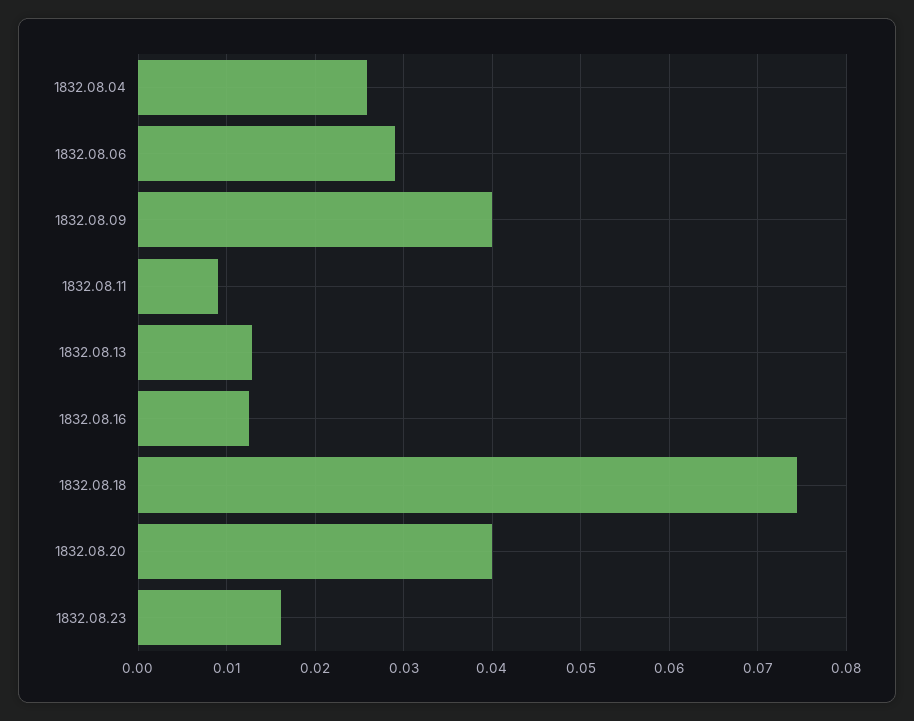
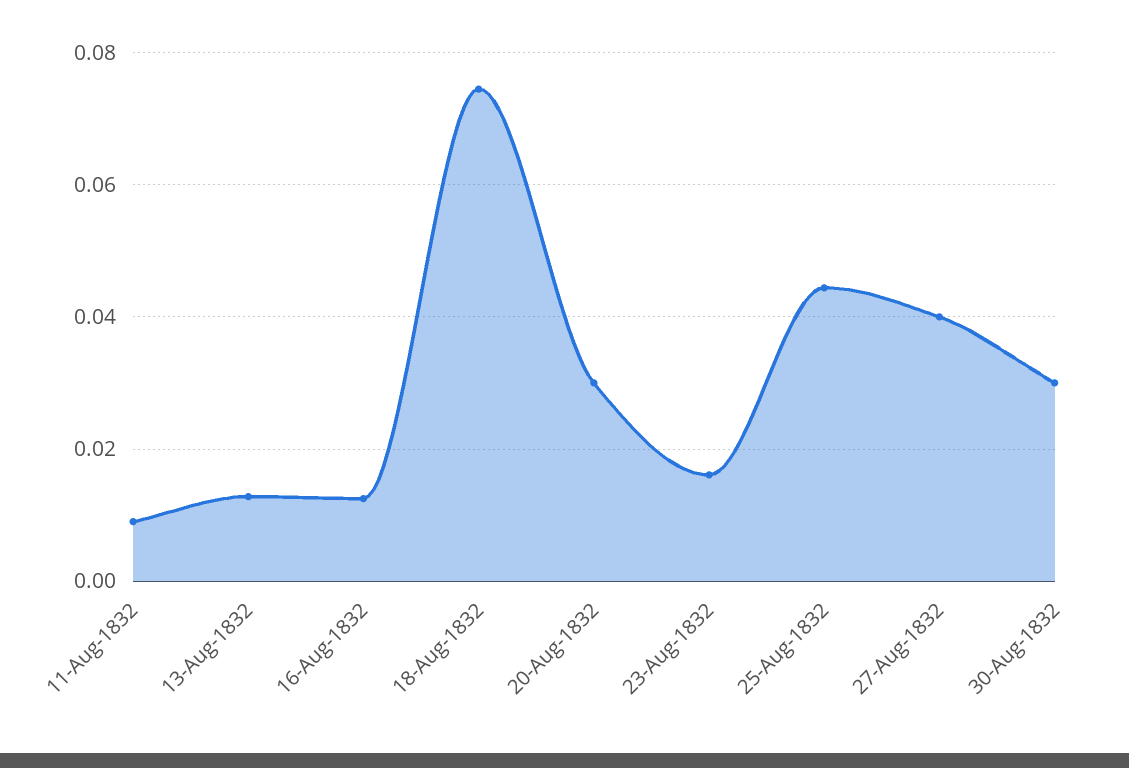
1832.08.04: 0.026 -> none
1832.08.06: 0.029 -> none
1832.08.09: 0.04 -> none
1832.08.20: 0.04 -> 0.03
25-Aug-1832: none -> 0.044
27-Aug-1832: none -> 0.04
30-Aug-1832: none -> 0.03

